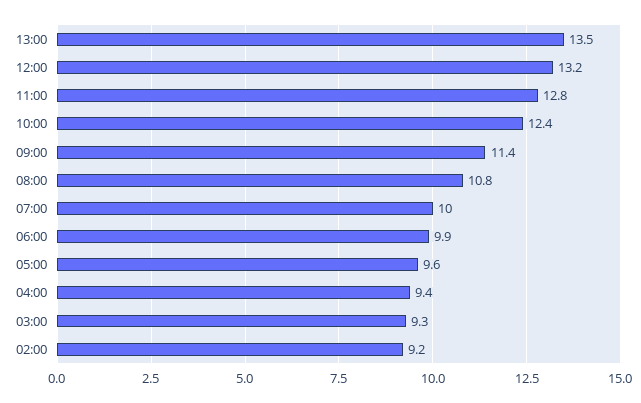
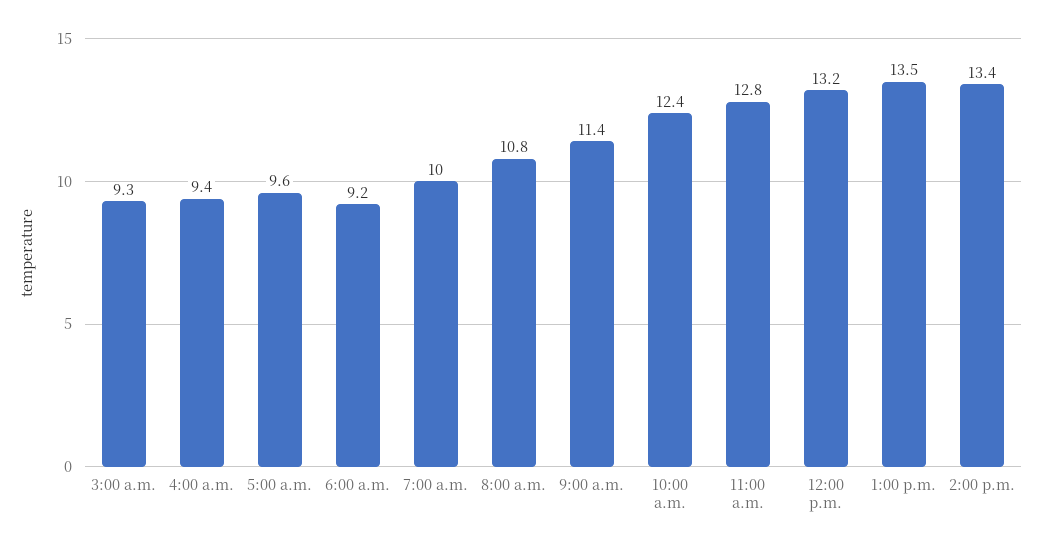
06:00: 9.9 -> 9.2
02:00: 9.2 -> none
2:00 p.m.: none -> 13.4

